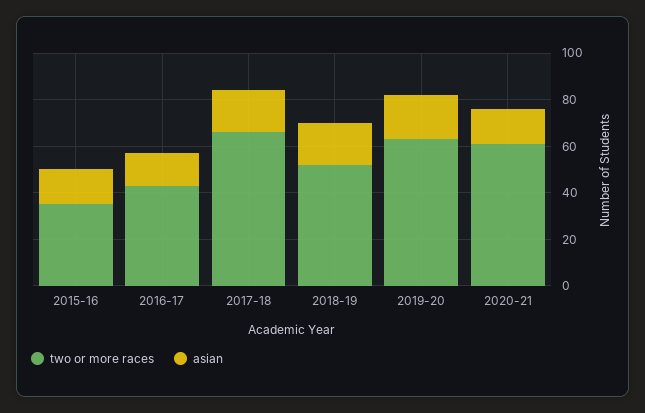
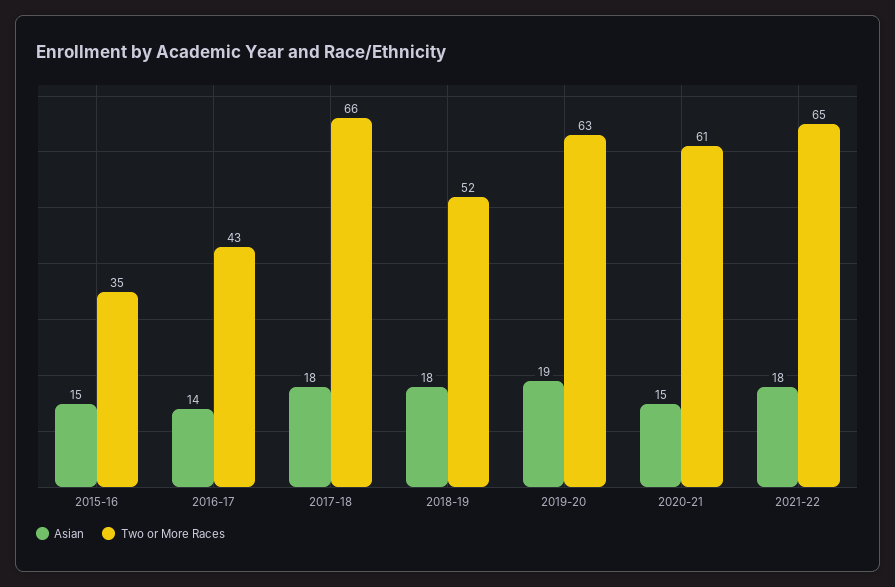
asian, 2021-22: none -> 18
two or more races, 2021-22: none -> 65

